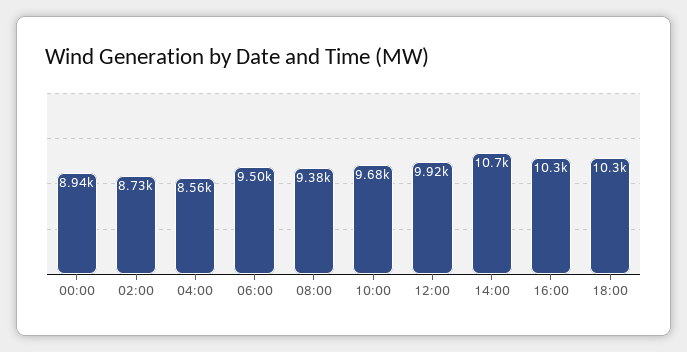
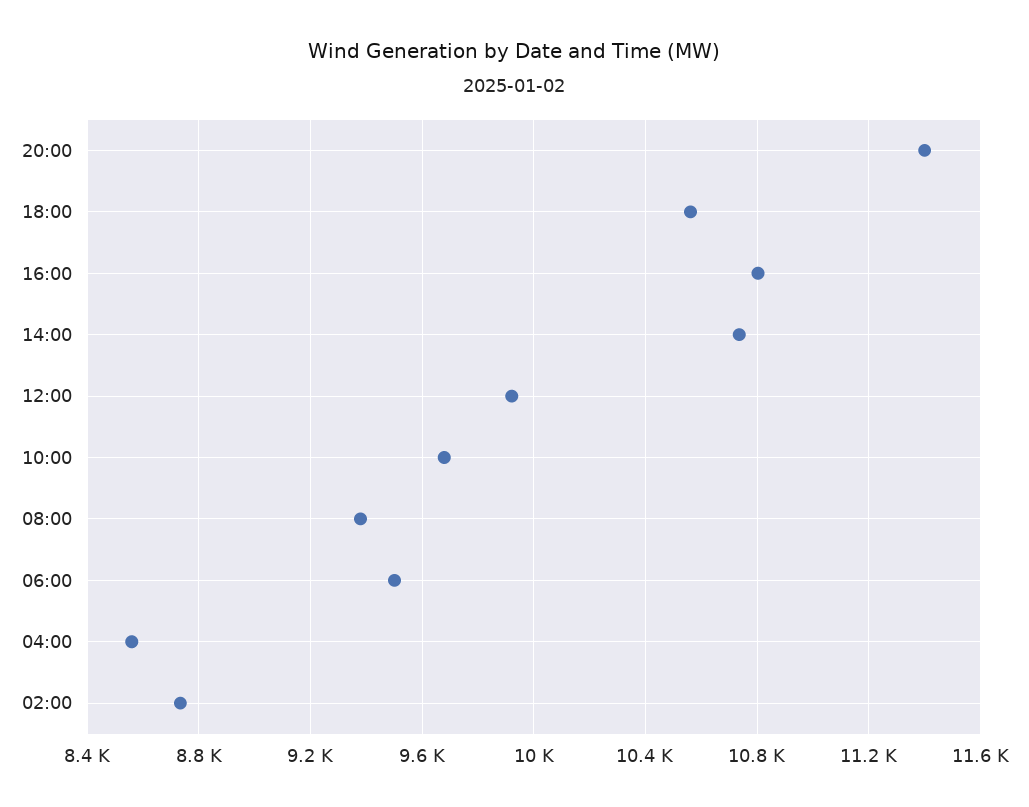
00:00: 8940 -> none
16:00: 10300 -> 10800
18:00: 10300 -> 10550
20:00: none -> 11400

